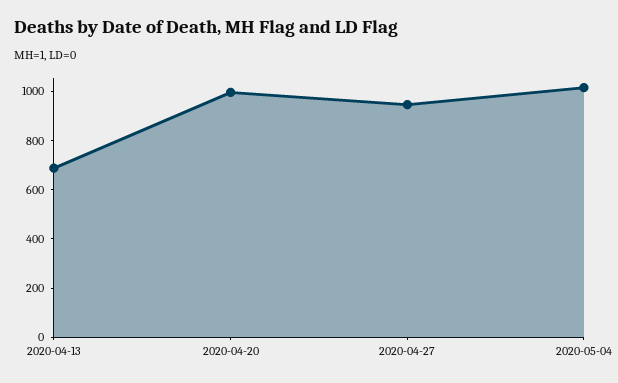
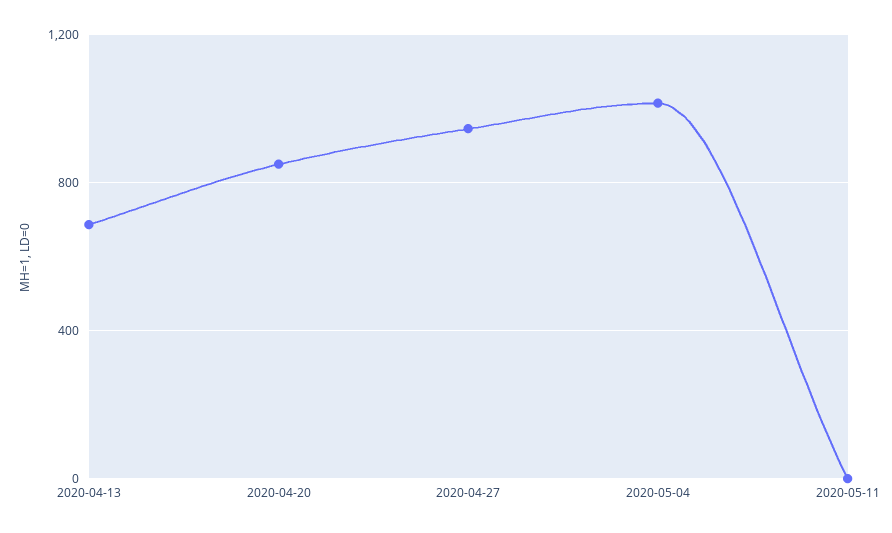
2020-04-20: 1000 -> 850
2020-05-11: none -> 0

